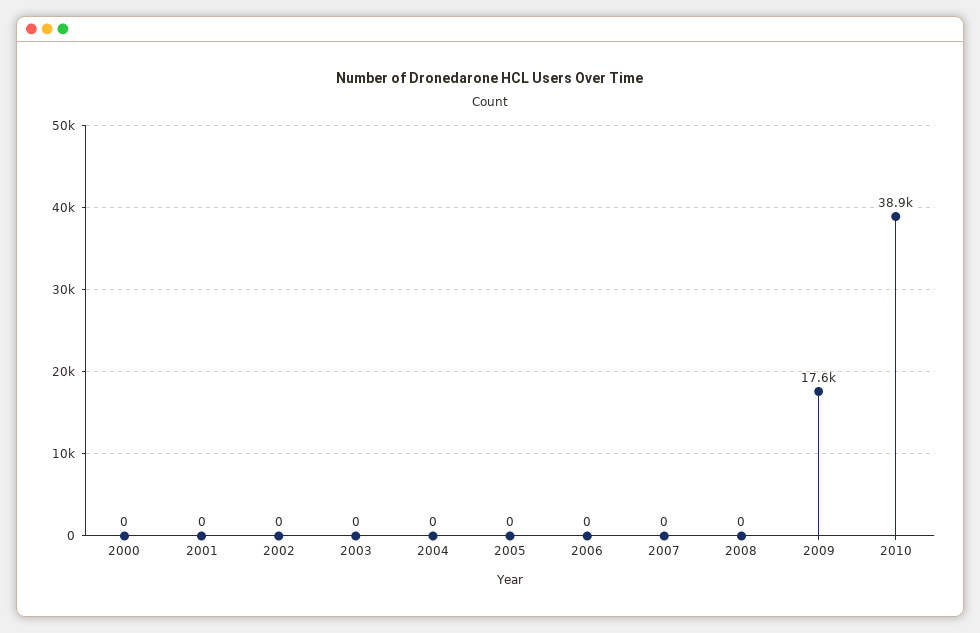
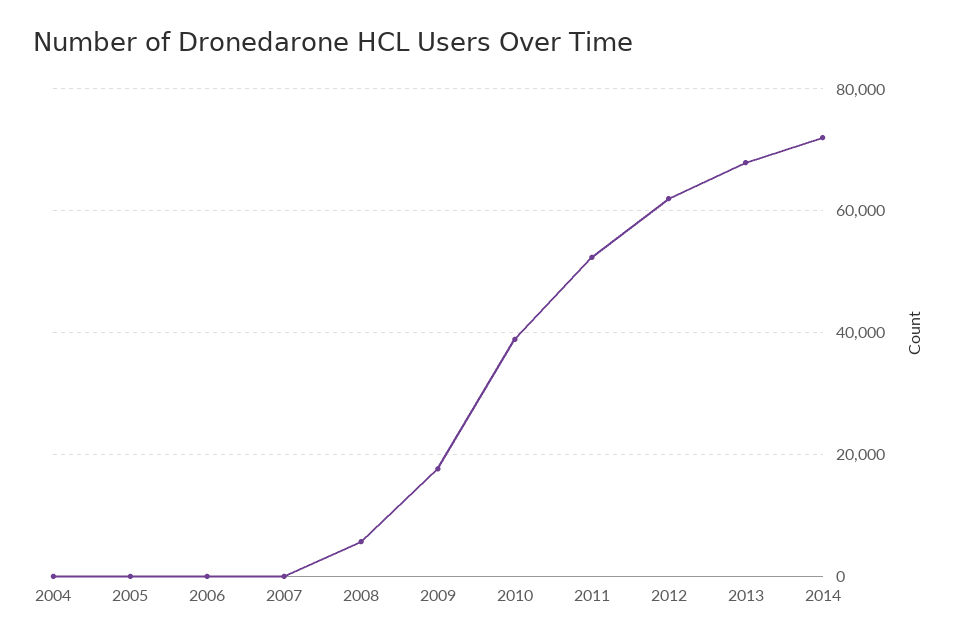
2000: 0 -> none
2001: 0 -> none
2002: 0 -> none
2003: 0 -> none
2008: 0 -> 6000
2011: none -> 52000
2012: none -> 62000
2013: none -> 68000
2014: none -> 72000

